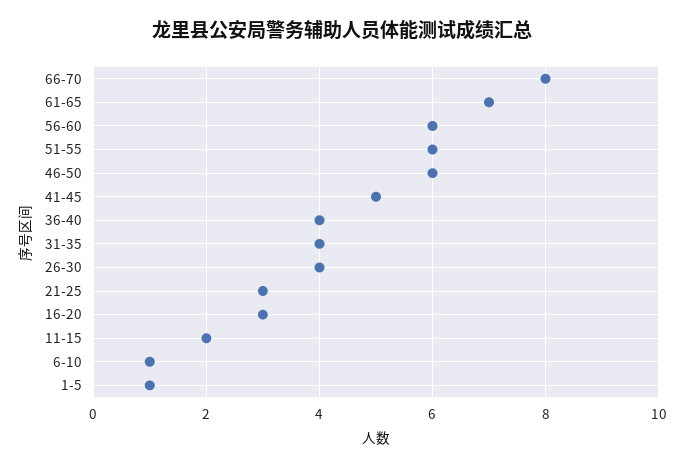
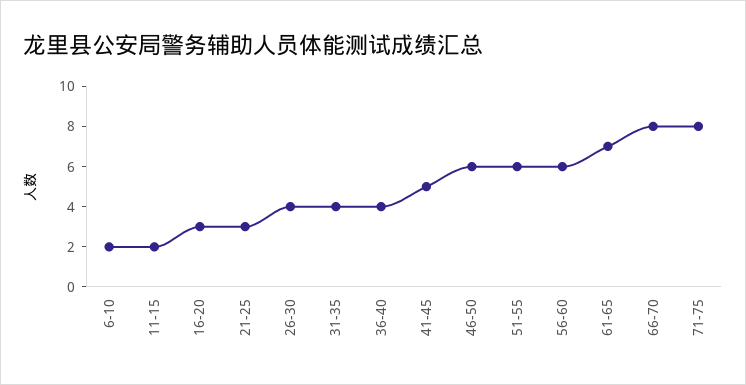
6-10: 1 -> 2
1-5: 1 -> none
71-75: none -> 8

